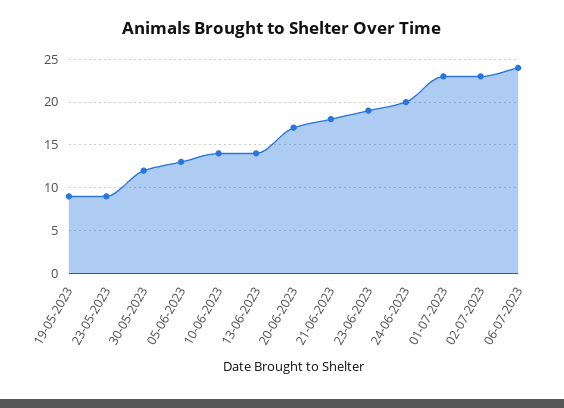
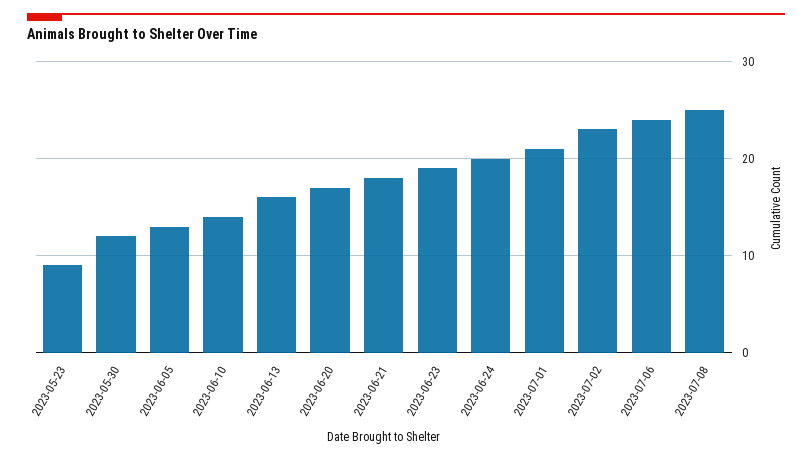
19-05-2023: 9 -> none
13-06-2023: 14 -> 16
01-07-2023: 23 -> 21
2023-07-08: none -> 25

